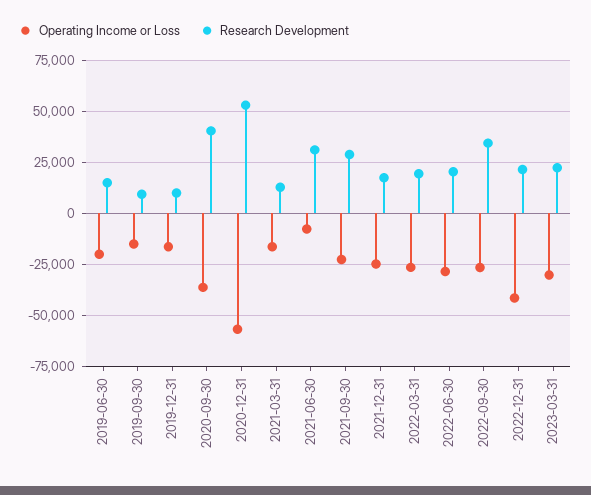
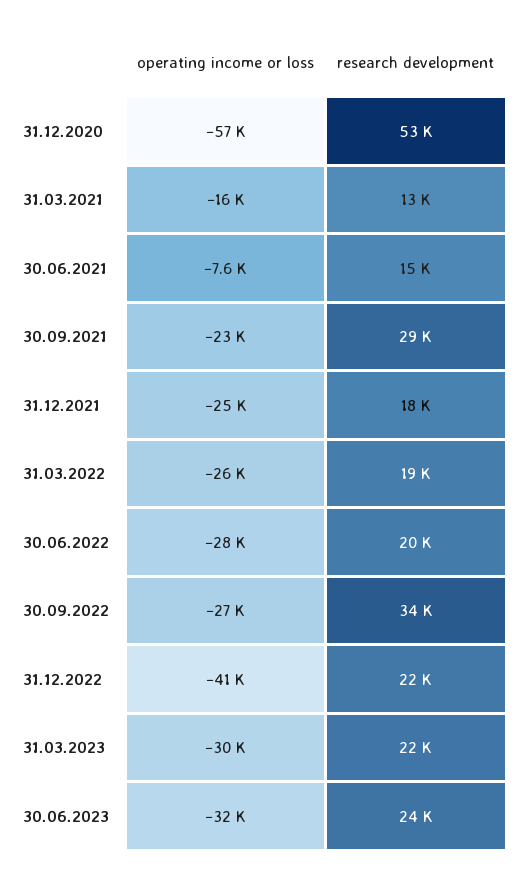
Operating Income or Loss, 2019-06-30: -20000 -> none
Research Development, 2019-06-30: 15000 -> none
Operating Income or Loss, 2019-09-30: -15000 -> none
Research Development, 2019-09-30: 10000 -> none
Operating Income or Loss, 2019-12-31: -15000 -> none
Research Development, 2019-12-31: 10000 -> none
Operating Income or Loss, 2020-09-30: -35000 -> none
Research Development, 2020-09-30: 40000 -> none
Research Development, 2021-06-30: 30000 -> 15000
Operating Income or Loss, 30.06.2023: none -> -32000
Research Development, 30.06.2023: none -> 24000

